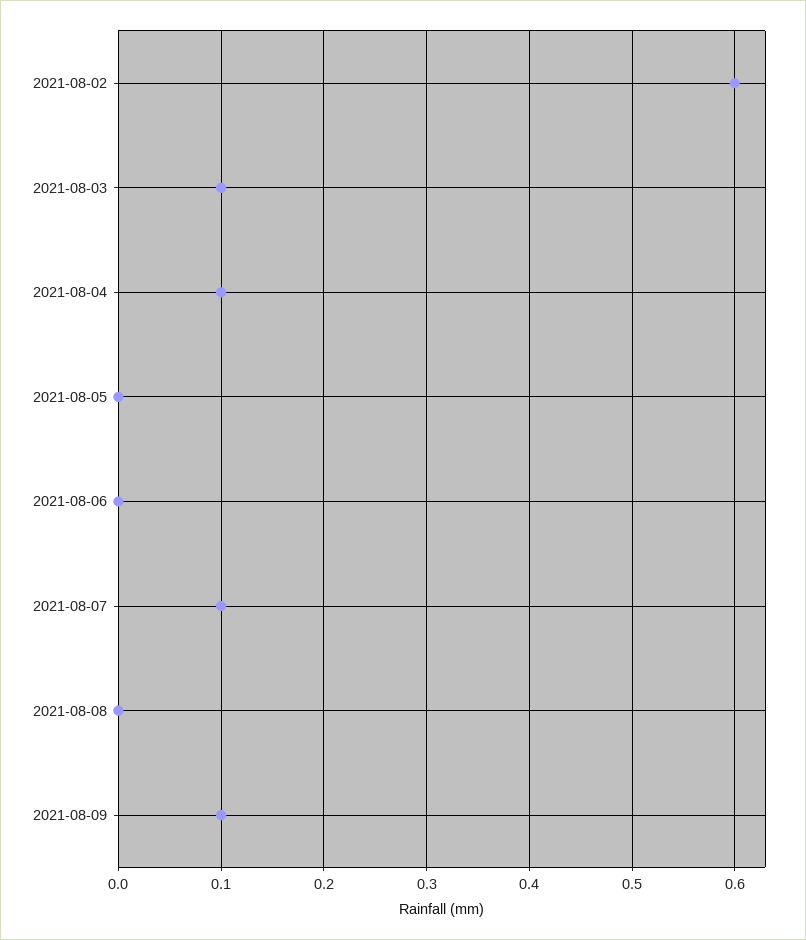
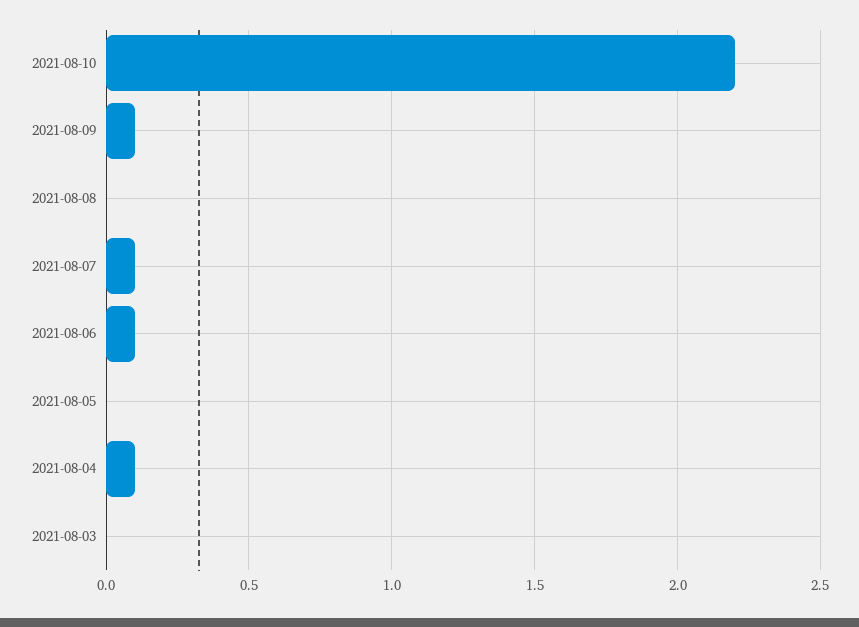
2021-08-02: 0.6 -> none
2021-08-03: 0.1 -> 0
2021-08-06: 0 -> 0.1
2021-08-10: none -> 2.2

